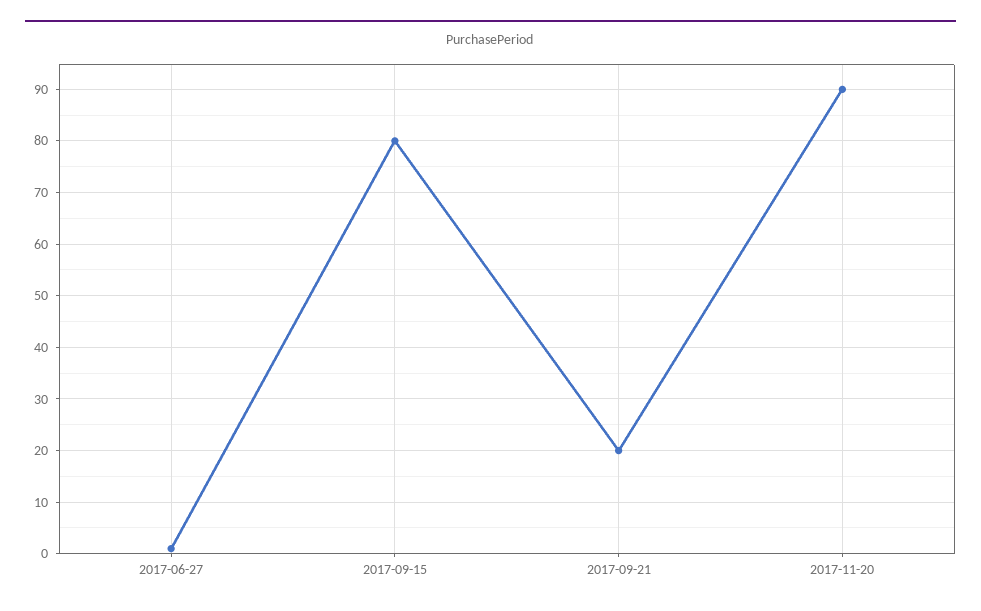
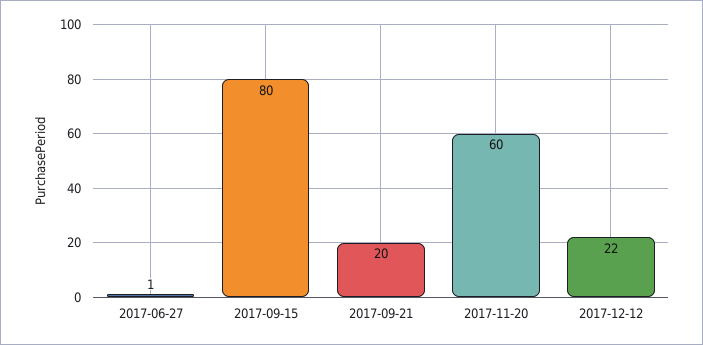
2017-11-20: 90 -> 60
2017-12-12: none -> 22

